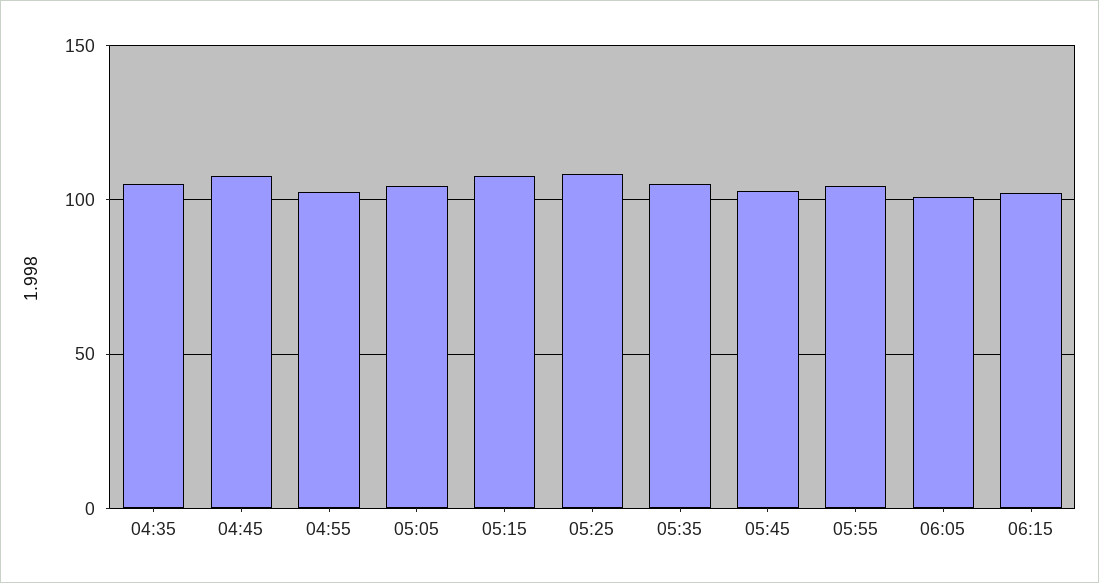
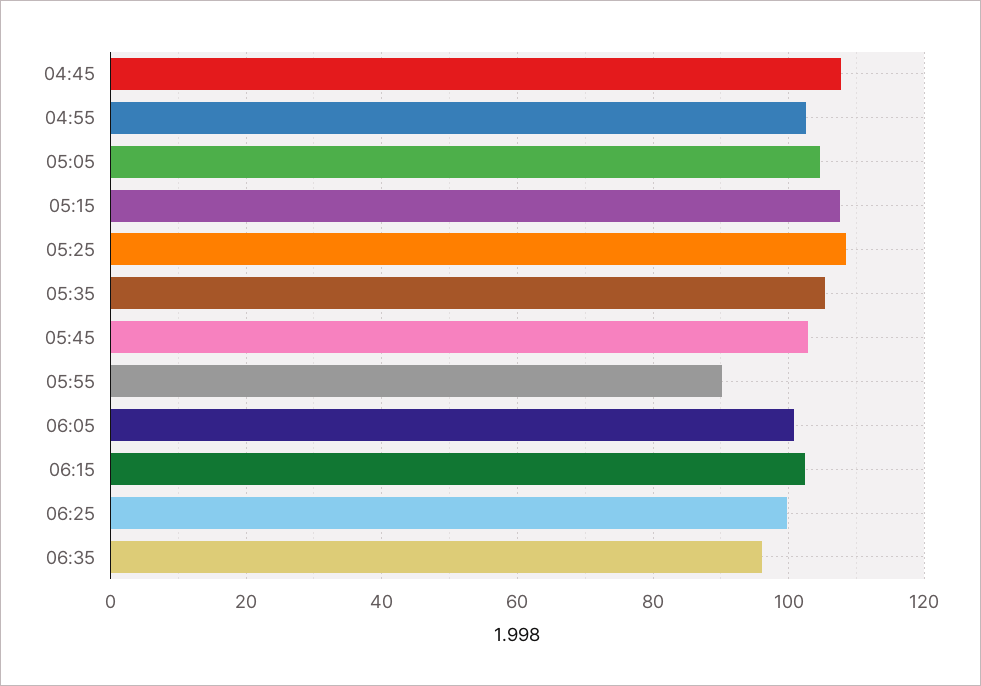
04:35: 105 -> none
05:55: 105 -> 90
06:25: none -> 100
06:35: none -> 96

